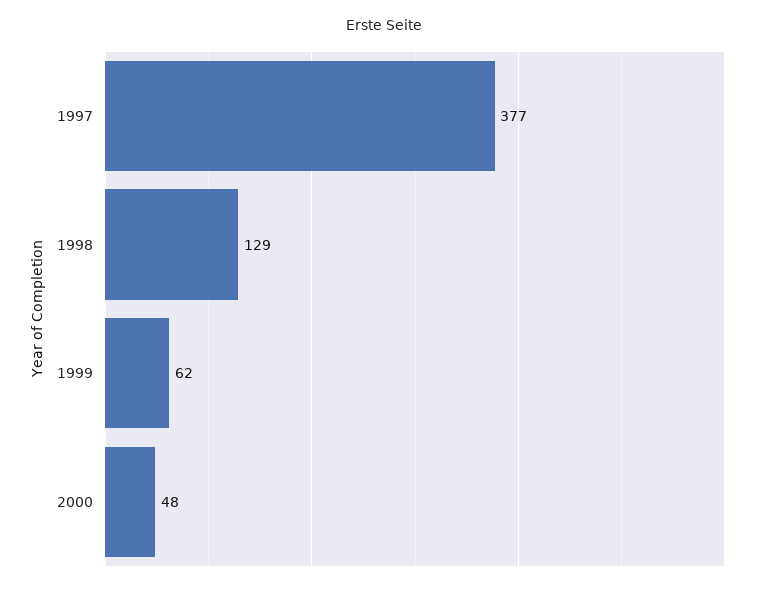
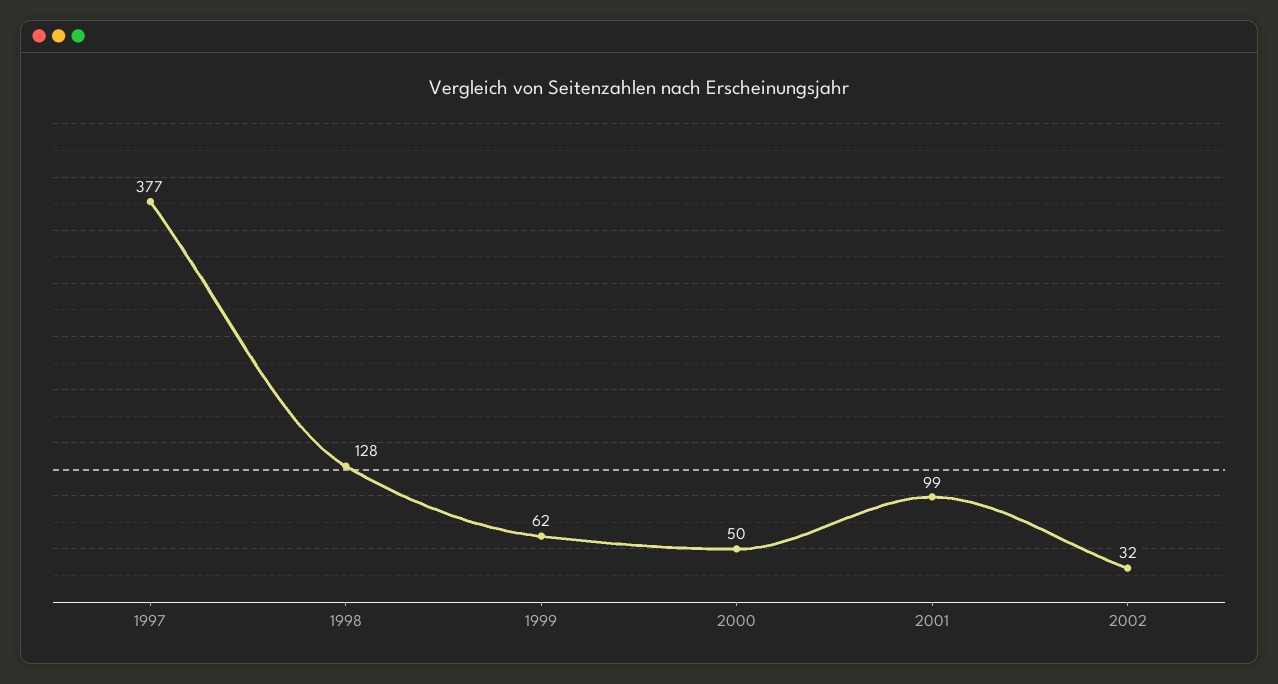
1998: 129 -> 128
2000: 48 -> 50
2001: none -> 99
2002: none -> 32

